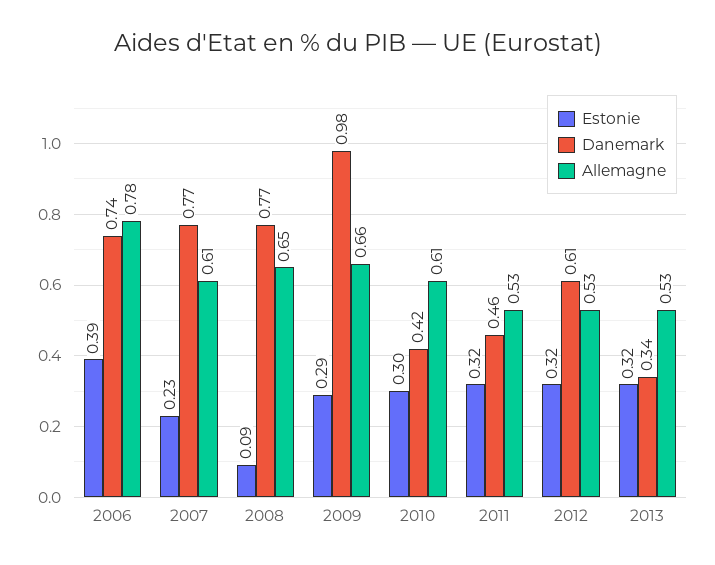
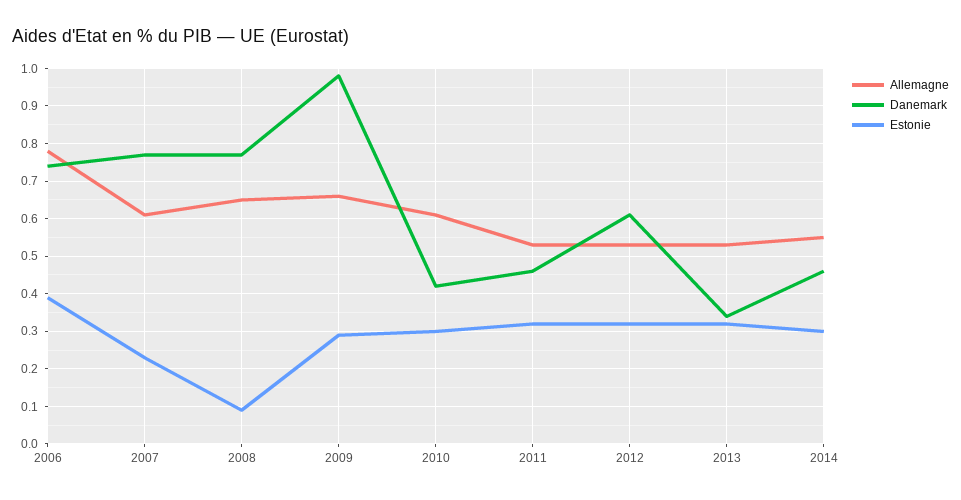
Allemagne, 2014: none -> 0.55
Danemark, 2014: none -> 0.45
Estonie, 2014: none -> 0.3

